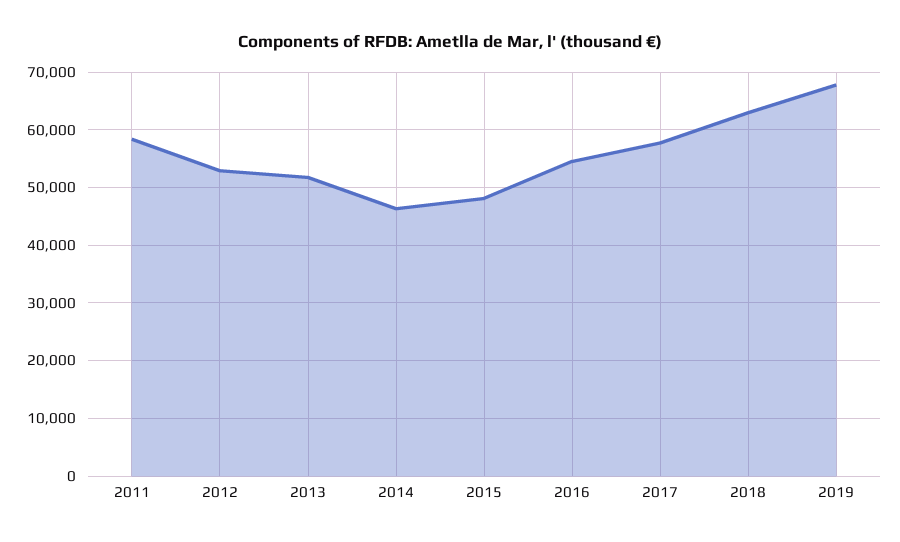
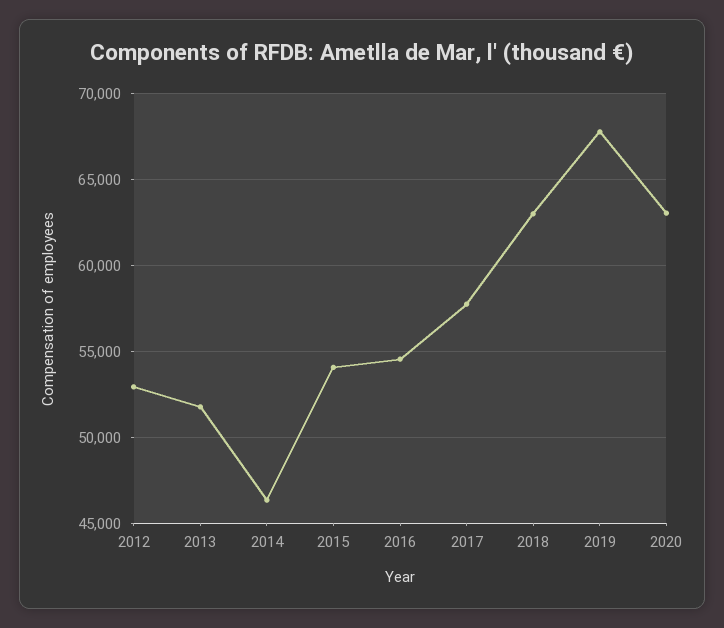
2011: 58000 -> none
2015: 48000 -> 54000
2020: none -> 63000

